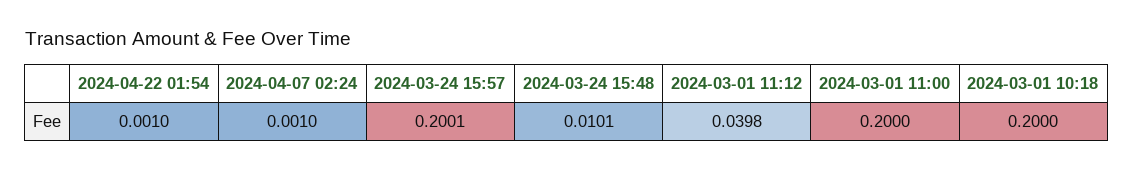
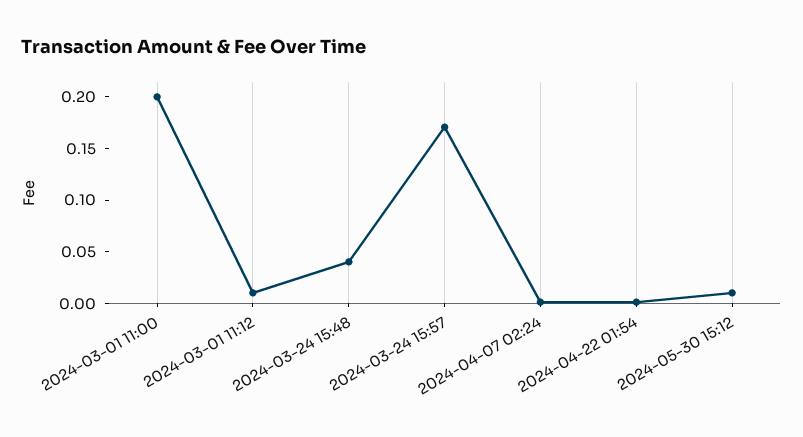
2024-03-24 15:57: 0.2001 -> 0.17
2024-03-24 15:48: 0.0101 -> 0.04
2024-03-01 11:12: 0.0398 -> 0.01
2024-03-01 10:18: 0.2 -> none
2024-05-30 15:12: none -> 0.01

